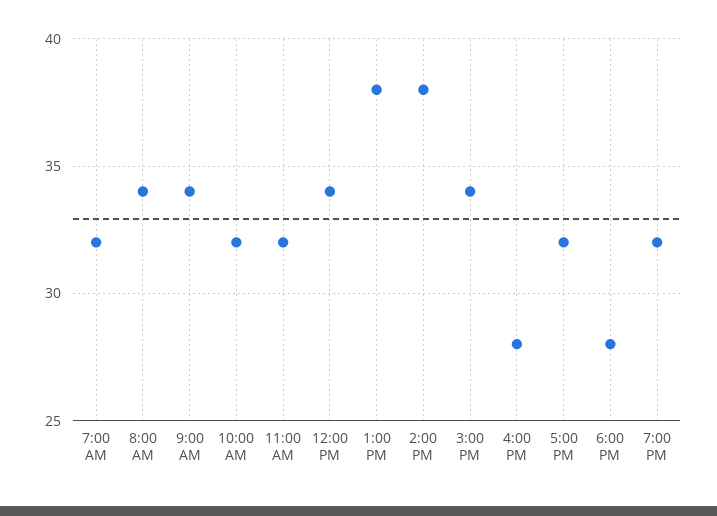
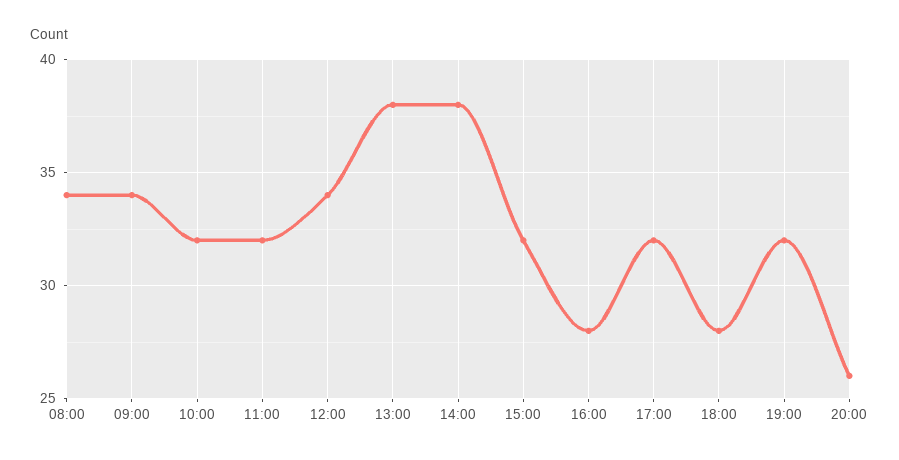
7:00 AM: 32 -> none
3:00 PM: 34 -> 32
20:00: none -> 26

